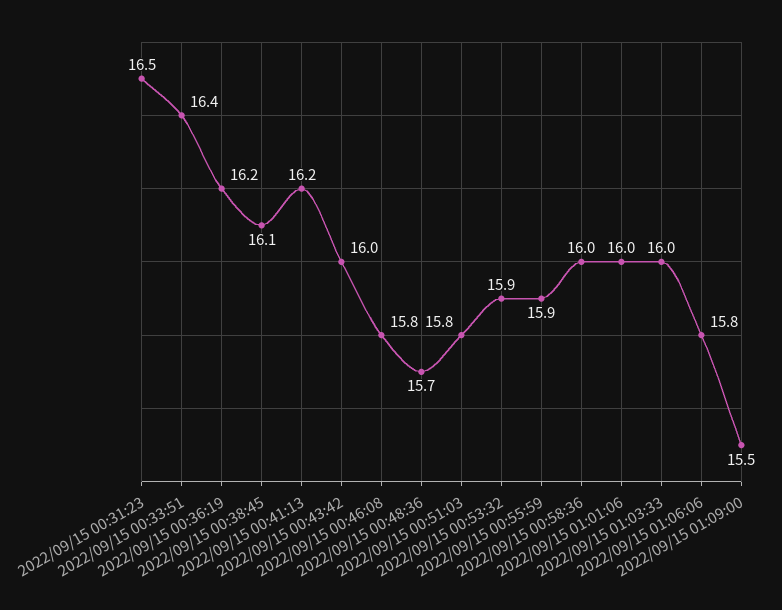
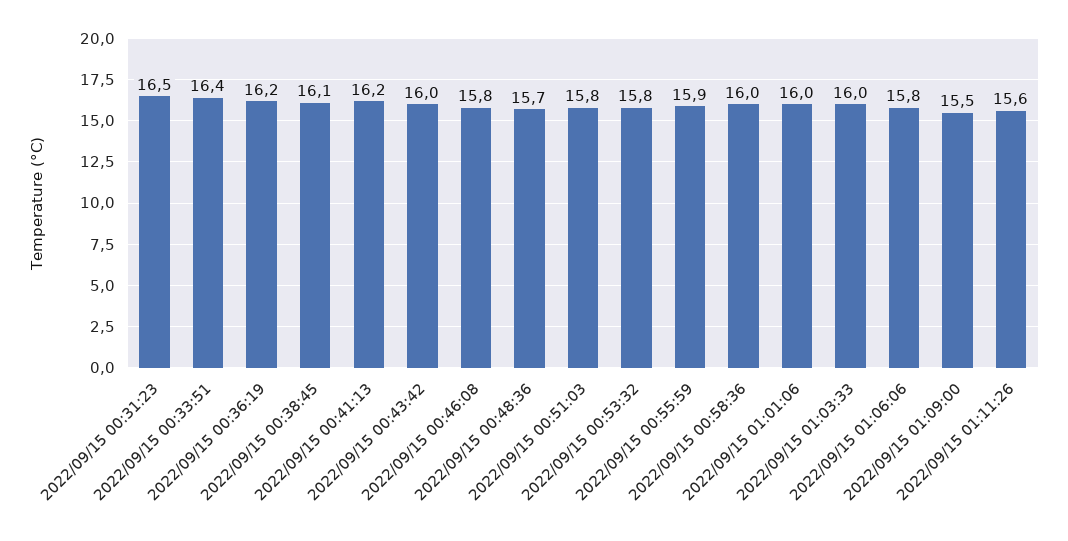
2022/09/15 00:53:32: 15.9 -> 15.8
2022/09/15 01:11:26: none -> 15.6

